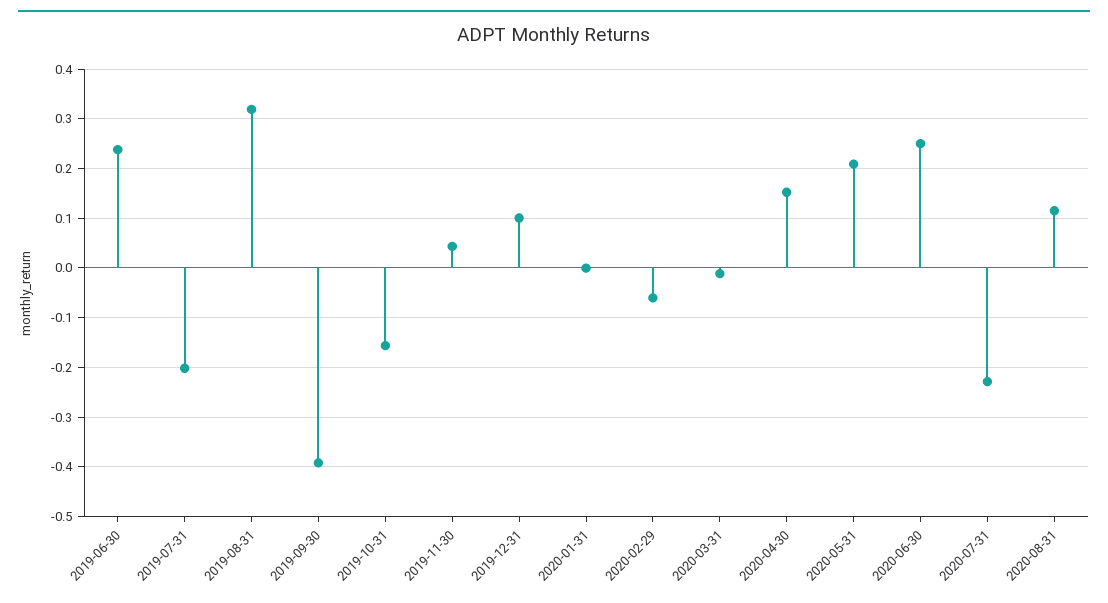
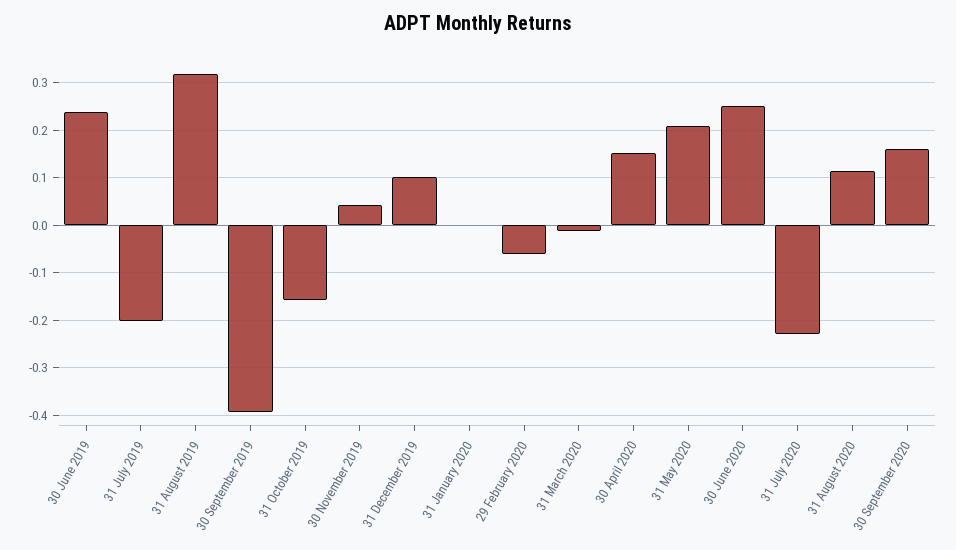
30 September 2020: none -> 0.16

